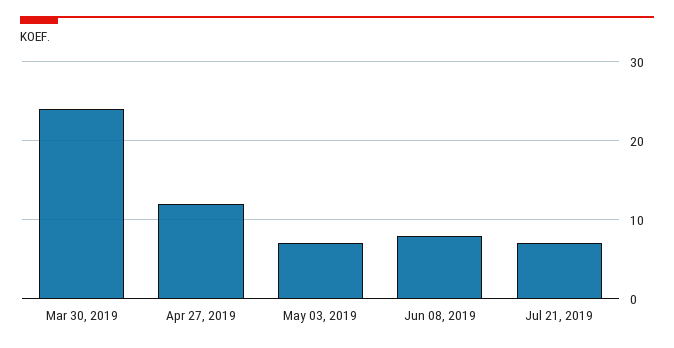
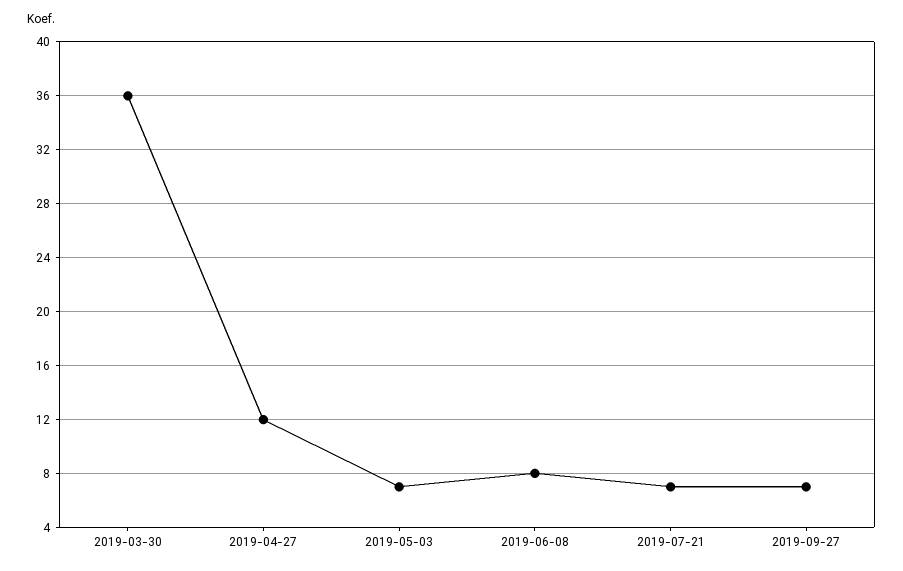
Mar 30, 2019: 24 -> 36
2019-09-27: none -> 7

